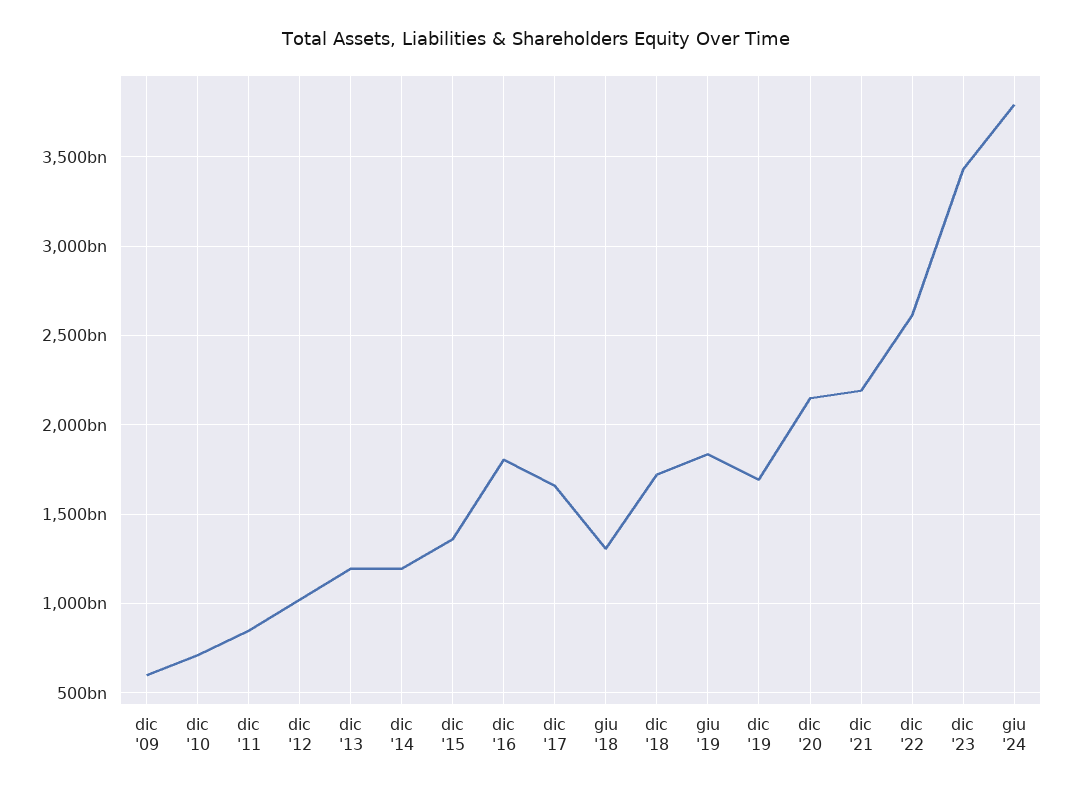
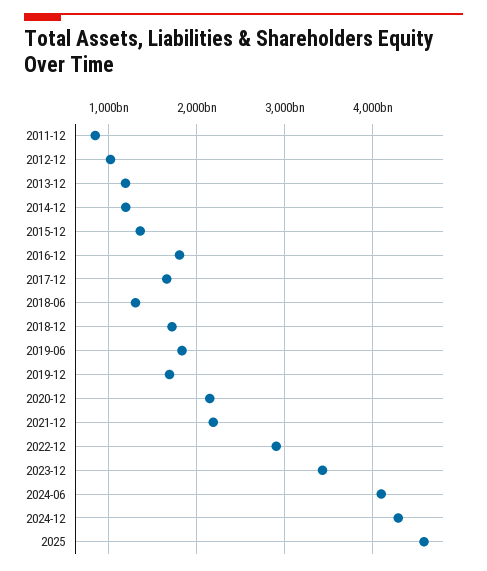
dic '09: 600000000000 -> none
dic '10: 700000000000 -> none
dic '22: 2600000000000 -> 2900000000000
giu '24: 3800000000000 -> 4100000000000
2024-12: none -> 4300000000000
2025: none -> 4600000000000

